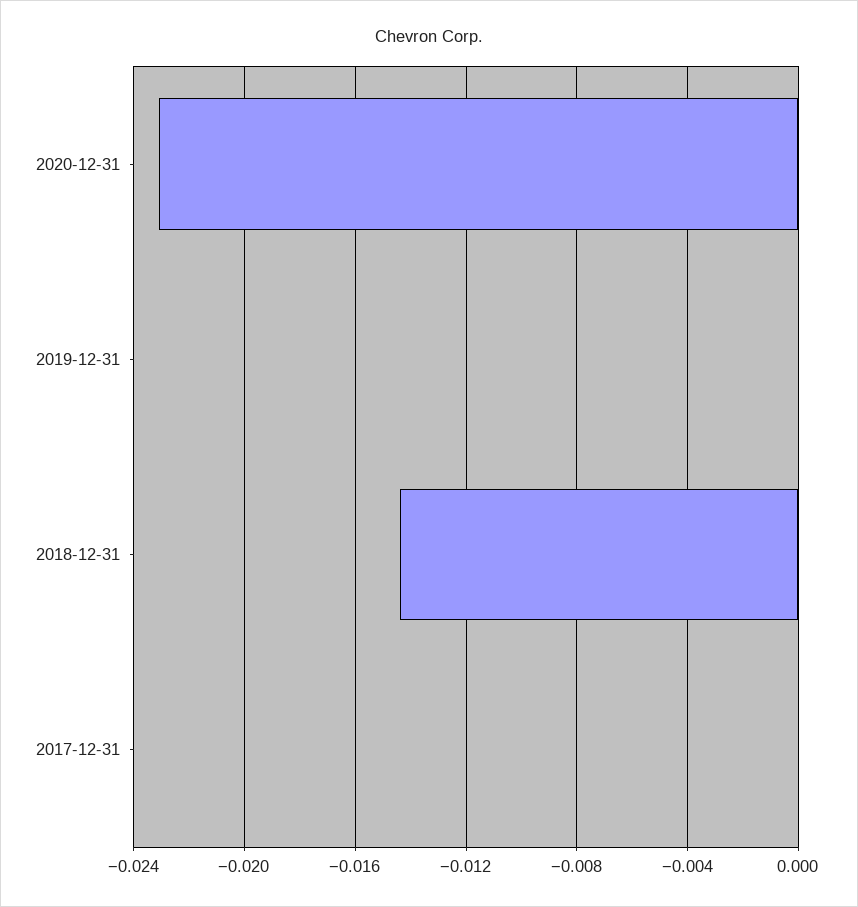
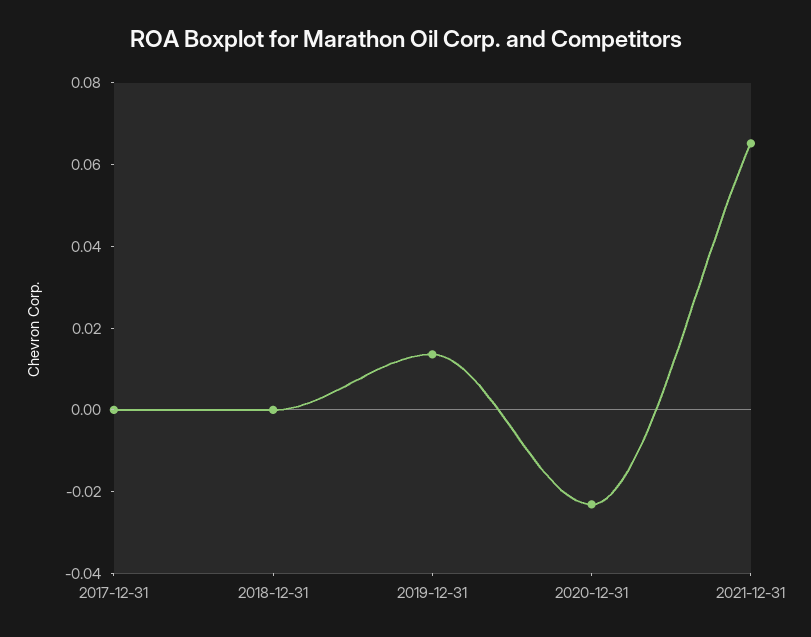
2019-12-31: 0 -> 0.015
2018-12-31: -0.0145 -> 0
2021-12-31: none -> 0.065

